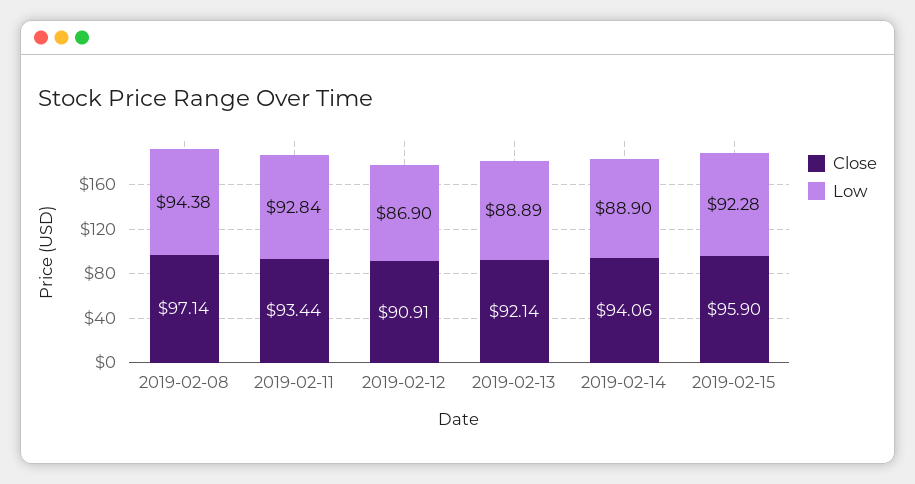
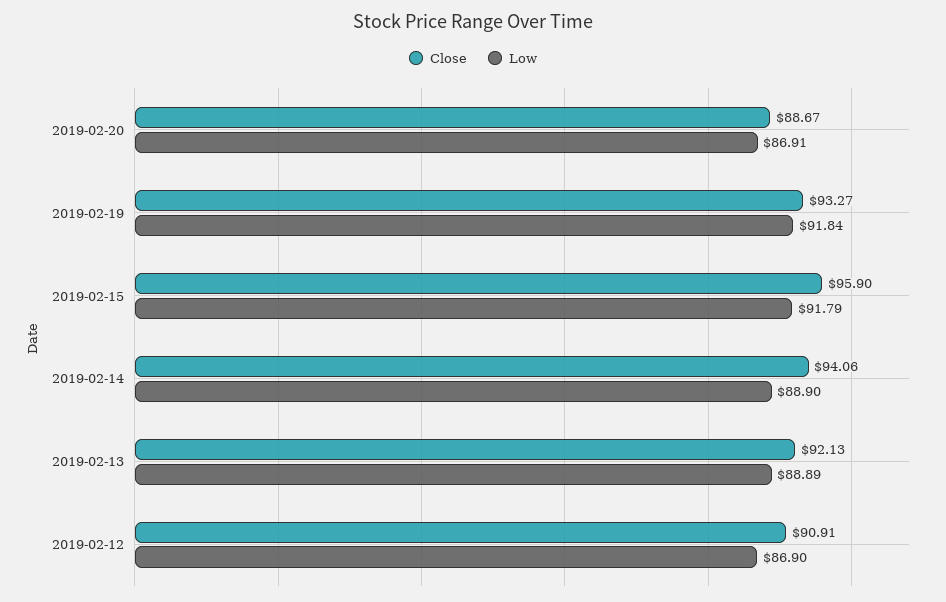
Close, 2019-02-08: 97.14 -> none
Low, 2019-02-08: 94.38 -> none
Close, 2019-02-11: 93.44 -> none
Low, 2019-02-11: 92.84 -> none
Close, 2019-02-13: 92.14 -> 92.13
Low, 2019-02-15: 92.28 -> 91.79
Close, 2019-02-20: none -> 88.67
Low, 2019-02-20: none -> 86.91
Close, 2019-02-19: none -> 93.27
Low, 2019-02-19: none -> 91.84

